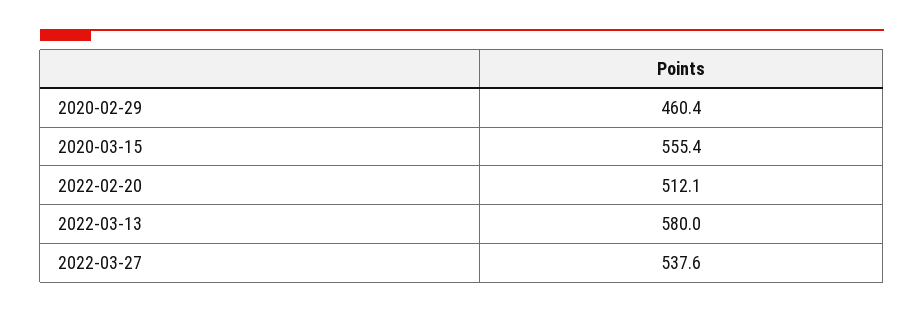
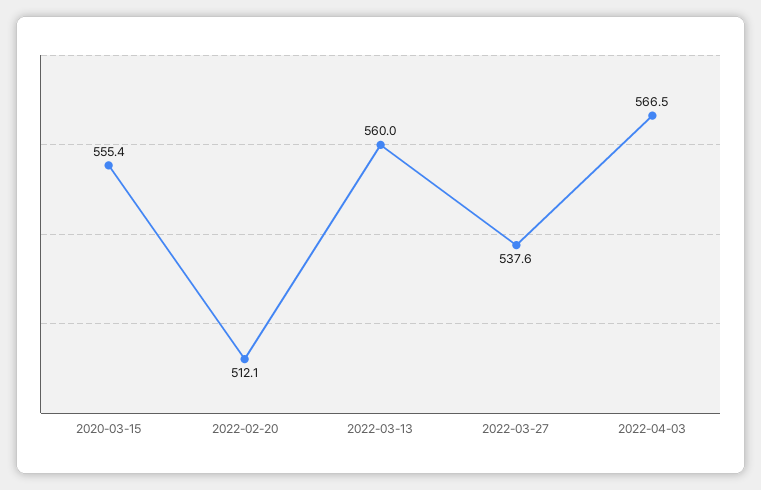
2020-02-29: 460.4 -> none
2022-03-13: 580 -> 560
2022-04-03: none -> 566.5

